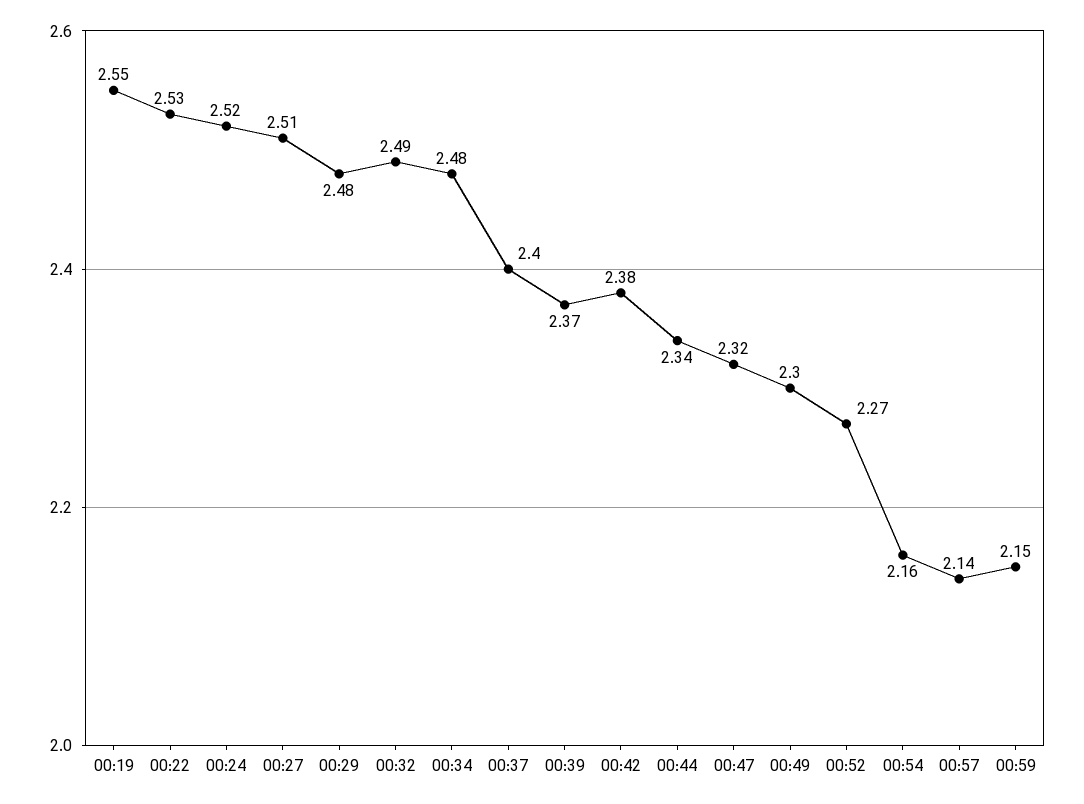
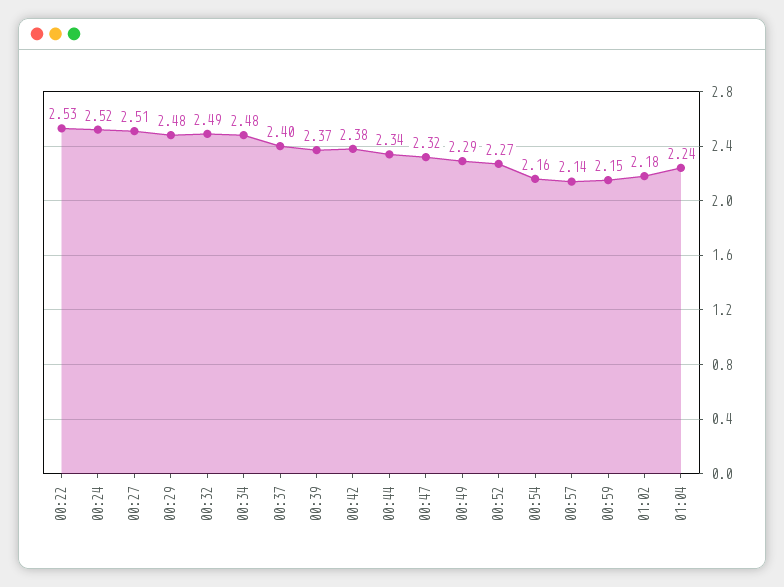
00:19: 2.55 -> none
00:49: 2.3 -> 2.29
01:02: none -> 2.18
01:04: none -> 2.24

